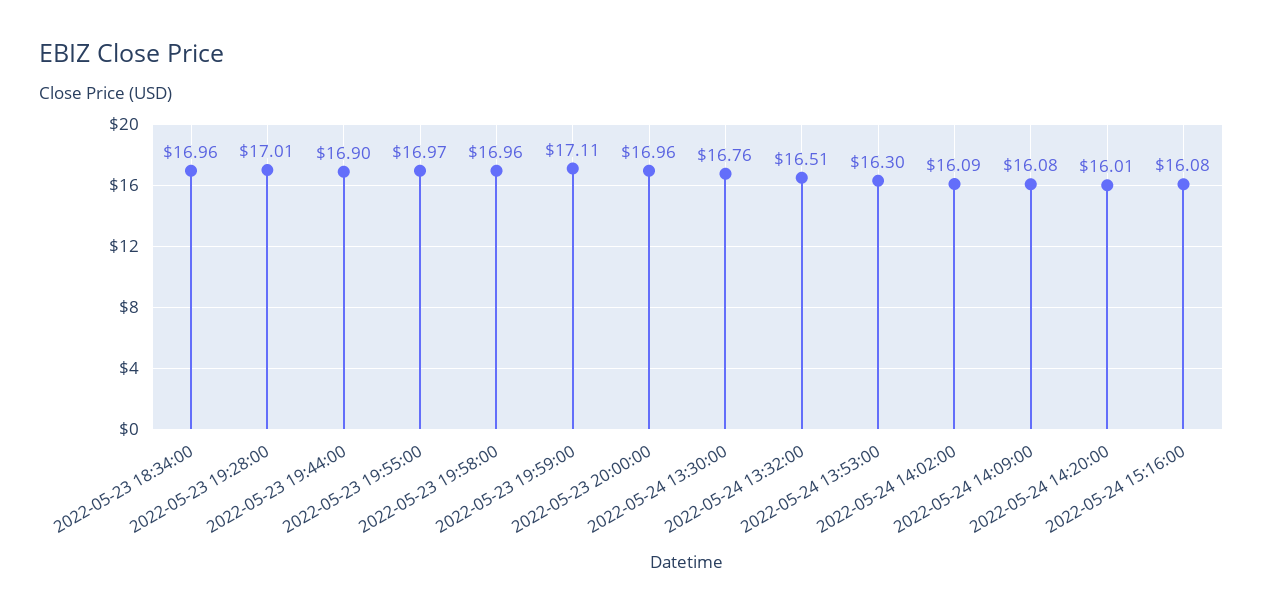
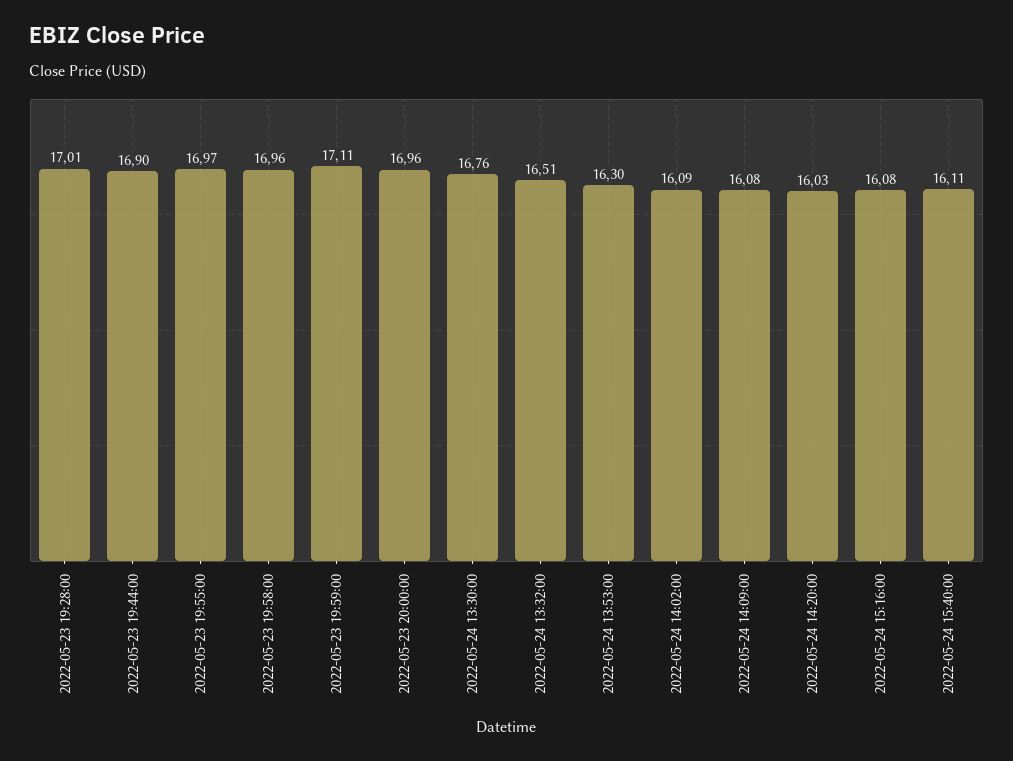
2022-05-23 18:34:00: 16.96 -> none
2022-05-24 14:20:00: 16.01 -> 16.03
2022-05-24 15:40:00: none -> 16.11

